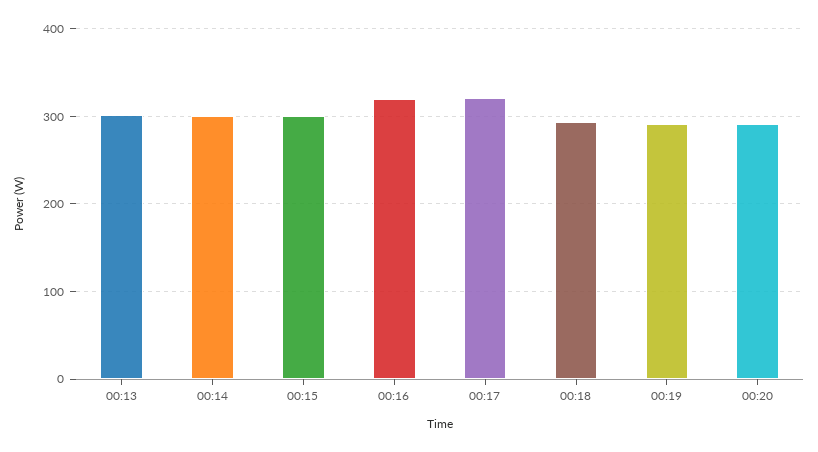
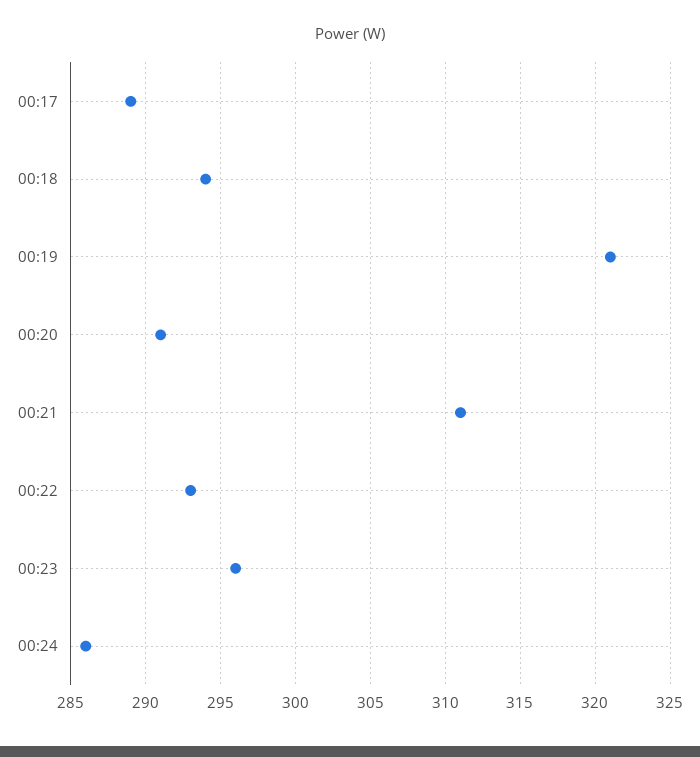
00:13: 300 -> none
00:14: 300 -> none
00:15: 300 -> none
00:16: 320 -> none
00:17: 320 -> 289
00:19: 290 -> 321
00:21: none -> 311
00:22: none -> 293
00:23: none -> 296
00:24: none -> 286

